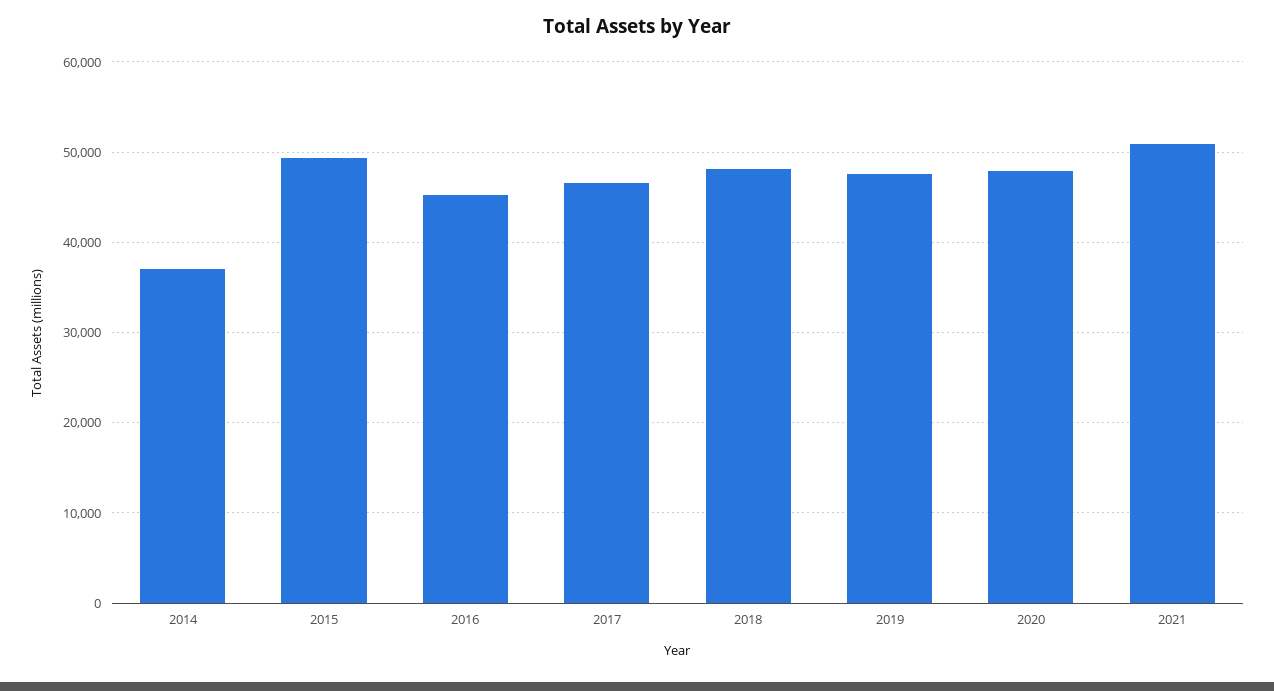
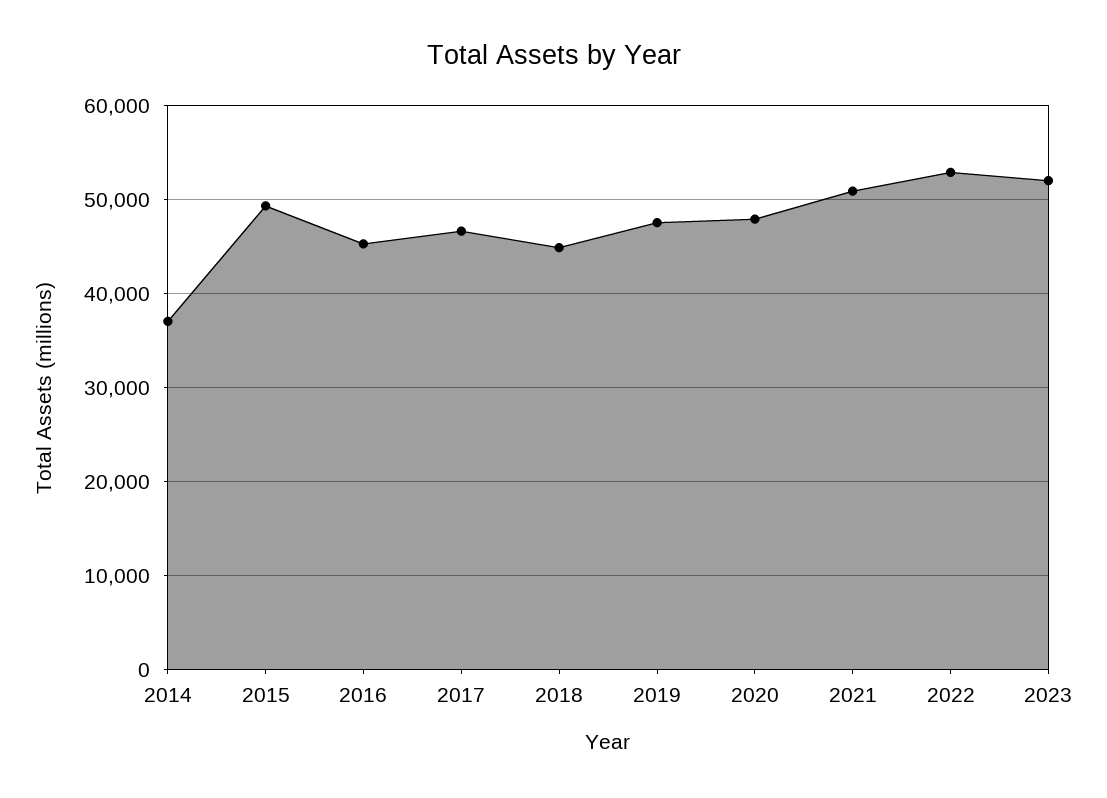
2018: 48000 -> 45000
2022: none -> 53000
2023: none -> 52000

